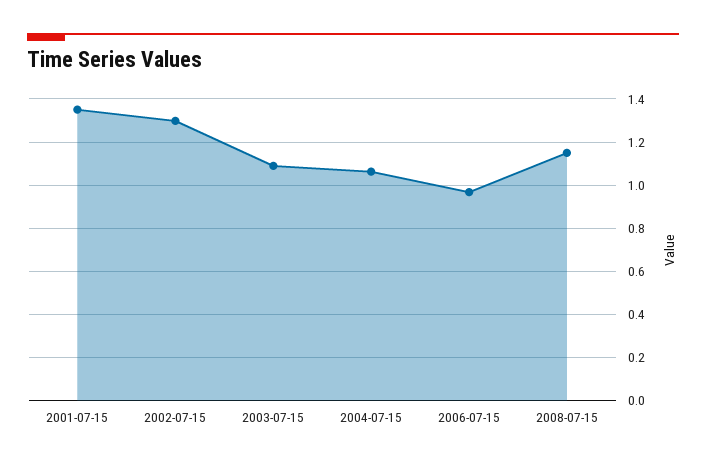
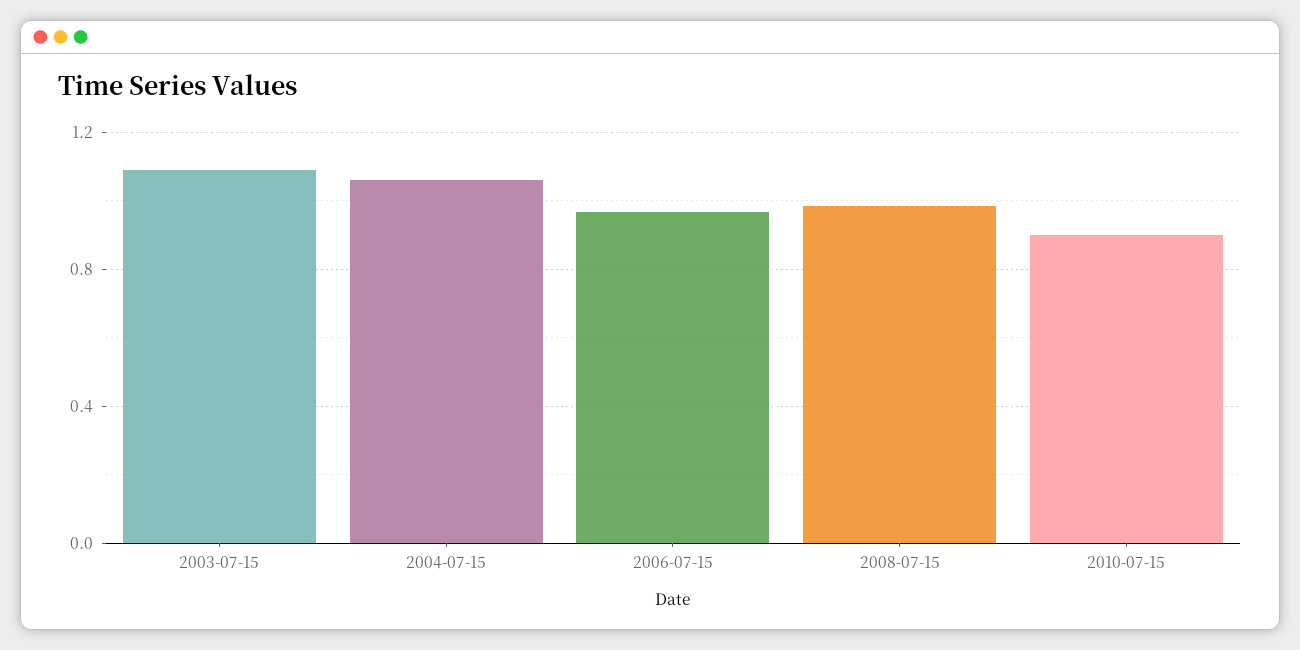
2001-07-15: 1.35 -> none
2002-07-15: 1.3 -> none
2008-07-15: 1.15 -> 1
2010-07-15: none -> 0.9

